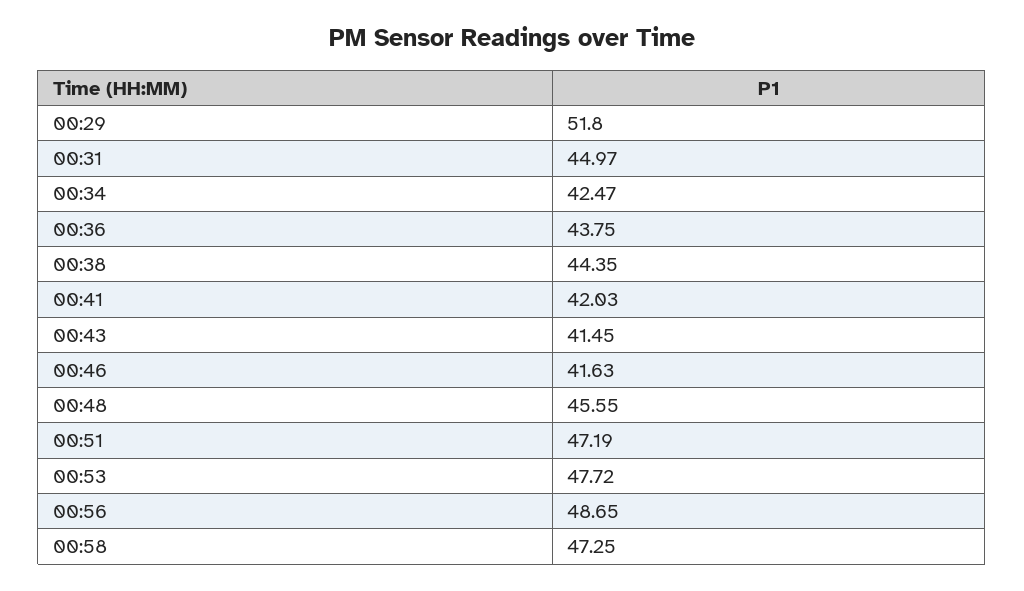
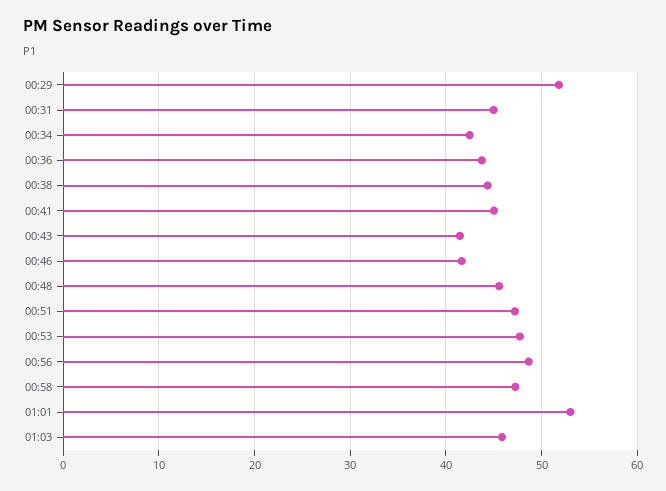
00:41: 42.03 -> 45
01:01: none -> 53
01:03: none -> 46

